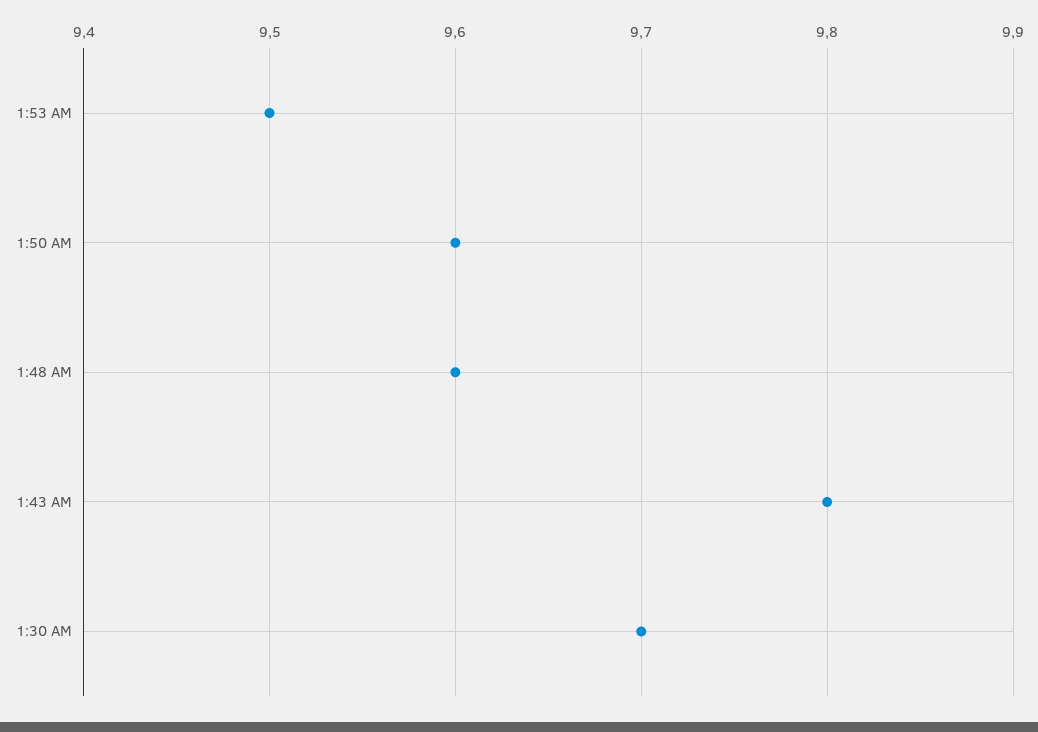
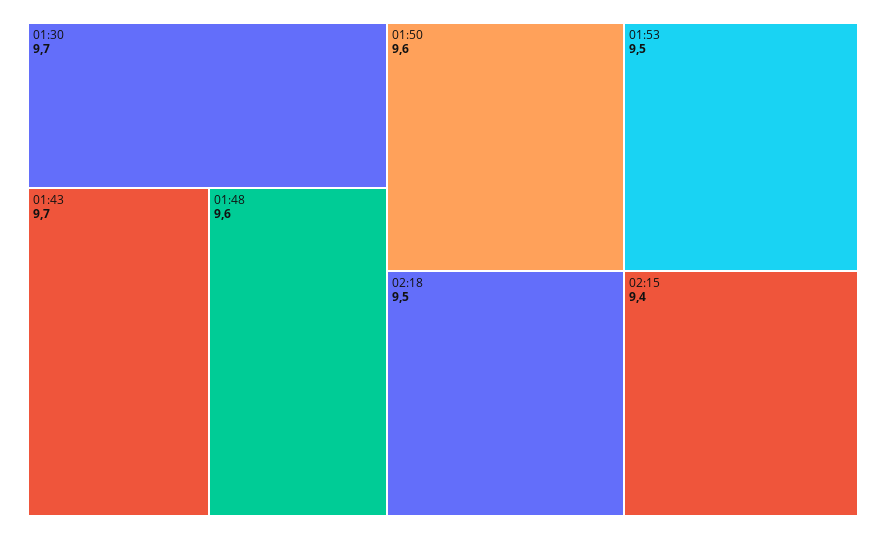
1:43 AM: 9.8 -> 9.7
02:18: none -> 9.5
02:15: none -> 9.4

